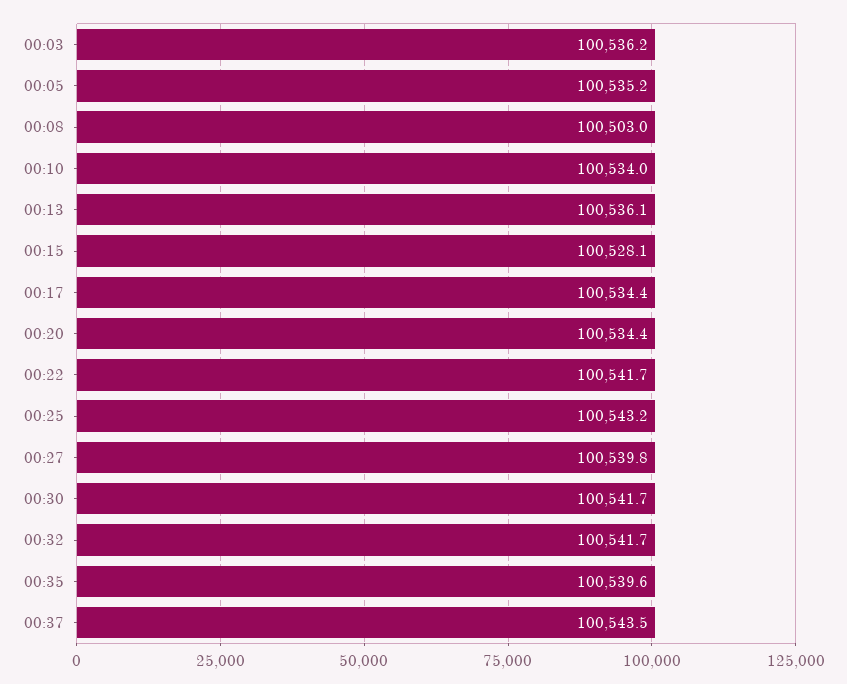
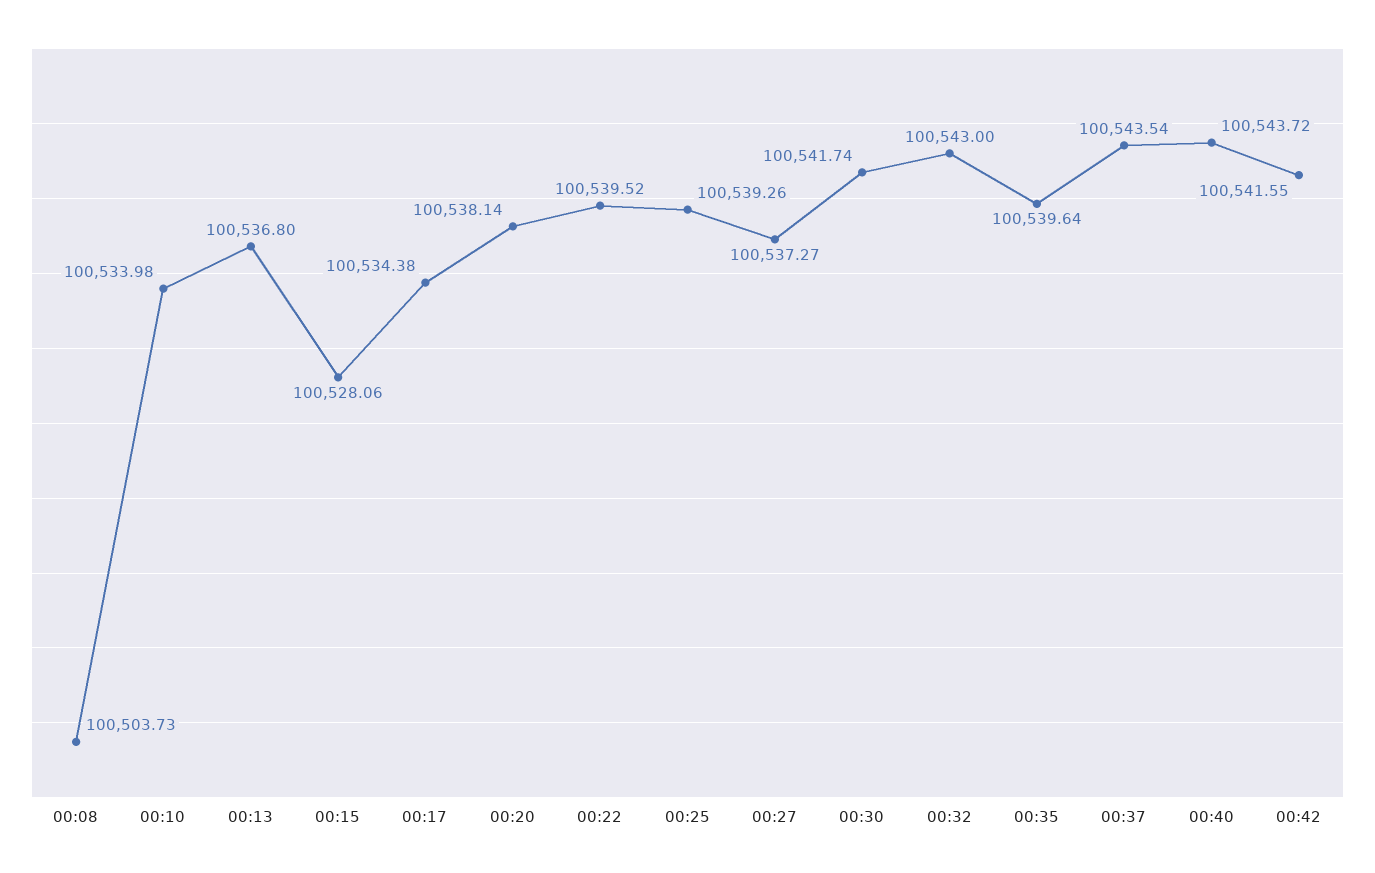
00:03: 100536.2 -> none
00:05: 100535.2 -> none
00:08: 100503 -> 100503.73
00:13: 100536.1 -> 100536.8
00:20: 100534.4 -> 100538.14
00:22: 100541.7 -> 100539.52
00:25: 100543.2 -> 100539.26
00:27: 100539.8 -> 100537.27
00:32: 100541.7 -> 100543
00:40: none -> 100543.72
00:42: none -> 100541.55

